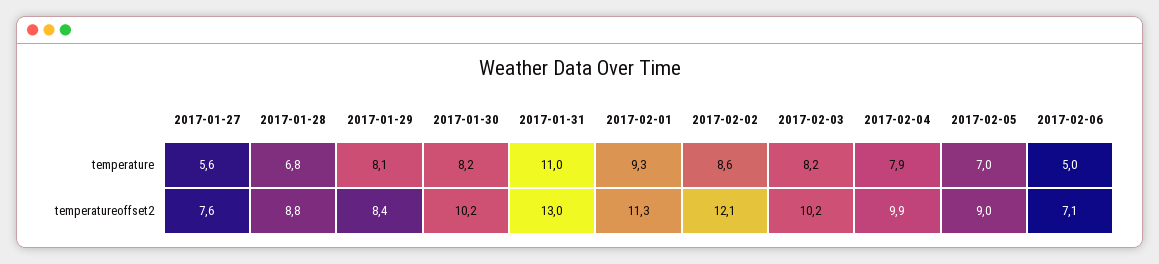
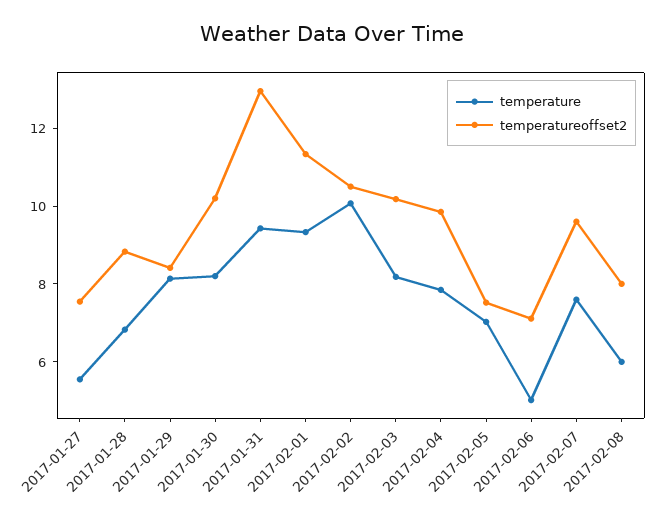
temperature, 2017-01-31: 11 -> 9.5
temperature, 2017-02-02: 8.6 -> 10
temperatureoffset2, 2017-02-02: 12.1 -> 10.5
temperatureoffset2, 2017-02-05: 9 -> 7.5
temperature, 2017-02-07: none -> 7.5
temperatureoffset2, 2017-02-07: none -> 9.5
temperature, 2017-02-08: none -> 6
temperatureoffset2, 2017-02-08: none -> 8

